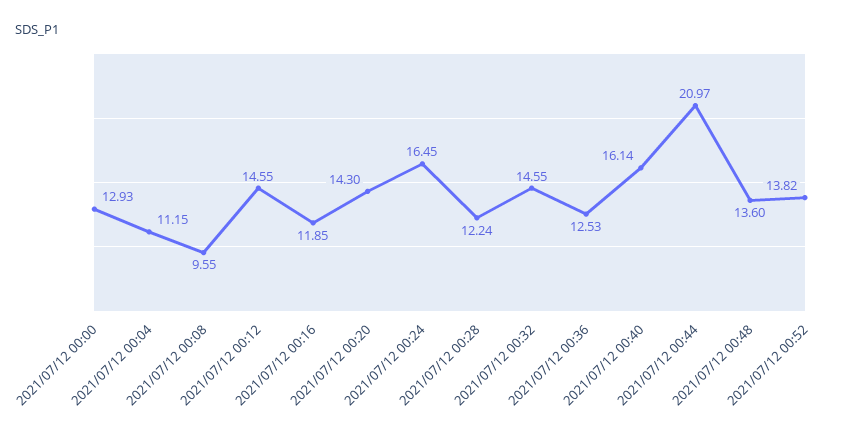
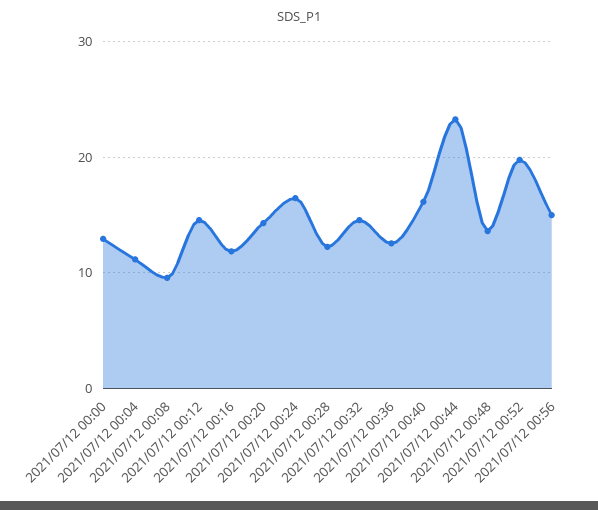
2021/07/12 00:44: 20.97 -> 23
2021/07/12 00:52: 13.82 -> 20
2021/07/12 00:56: none -> 15

